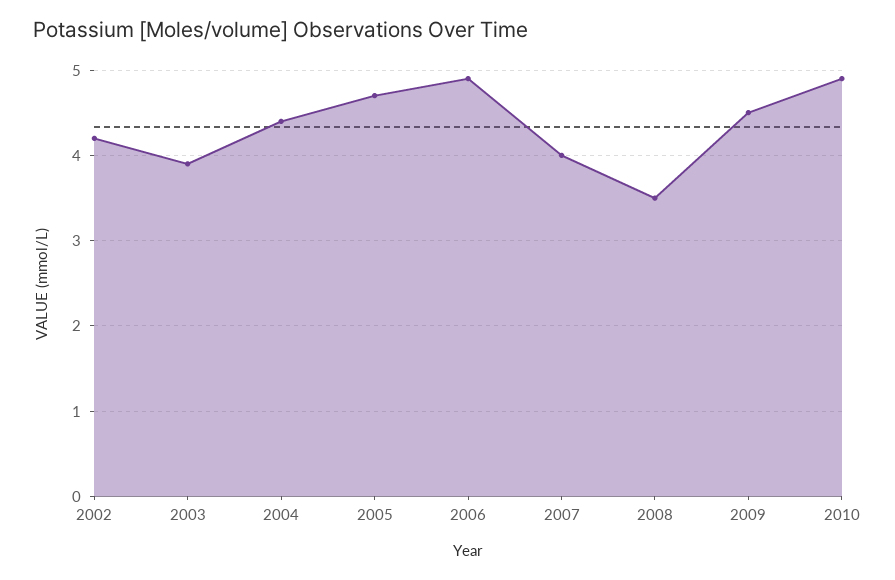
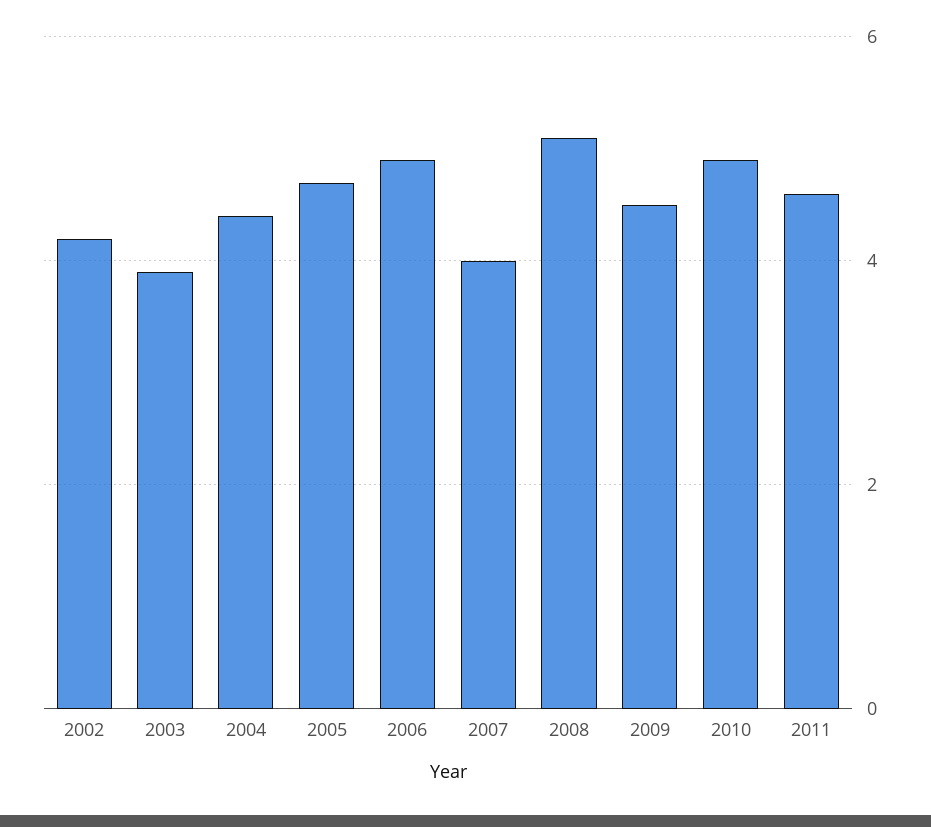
2008: 3.5 -> 5
2011: none -> 4.5

